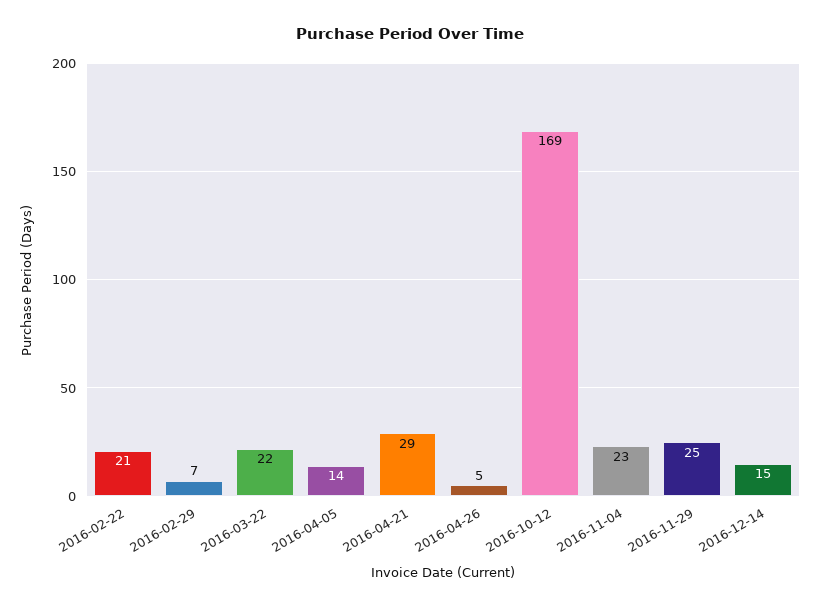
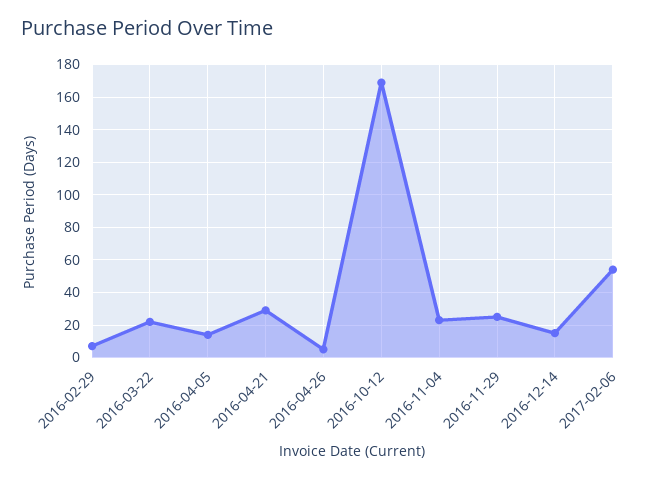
2016-02-22: 21 -> none
2017-02-06: none -> 55

